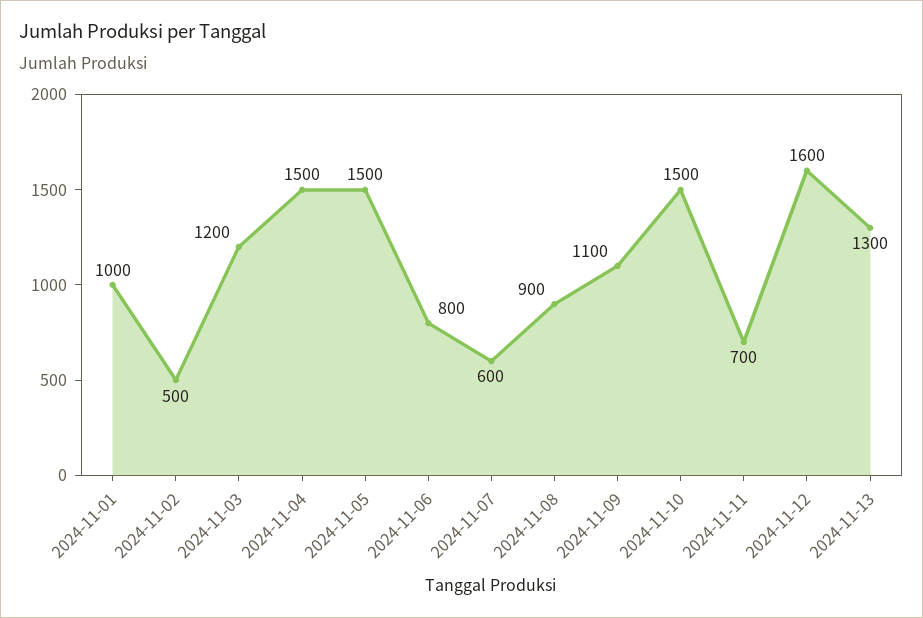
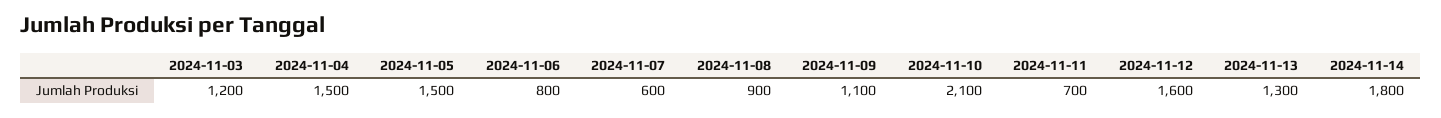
2024-11-01: 1000 -> none
2024-11-02: 500 -> none
2024-11-10: 1500 -> 2100
2024-11-14: none -> 1800

